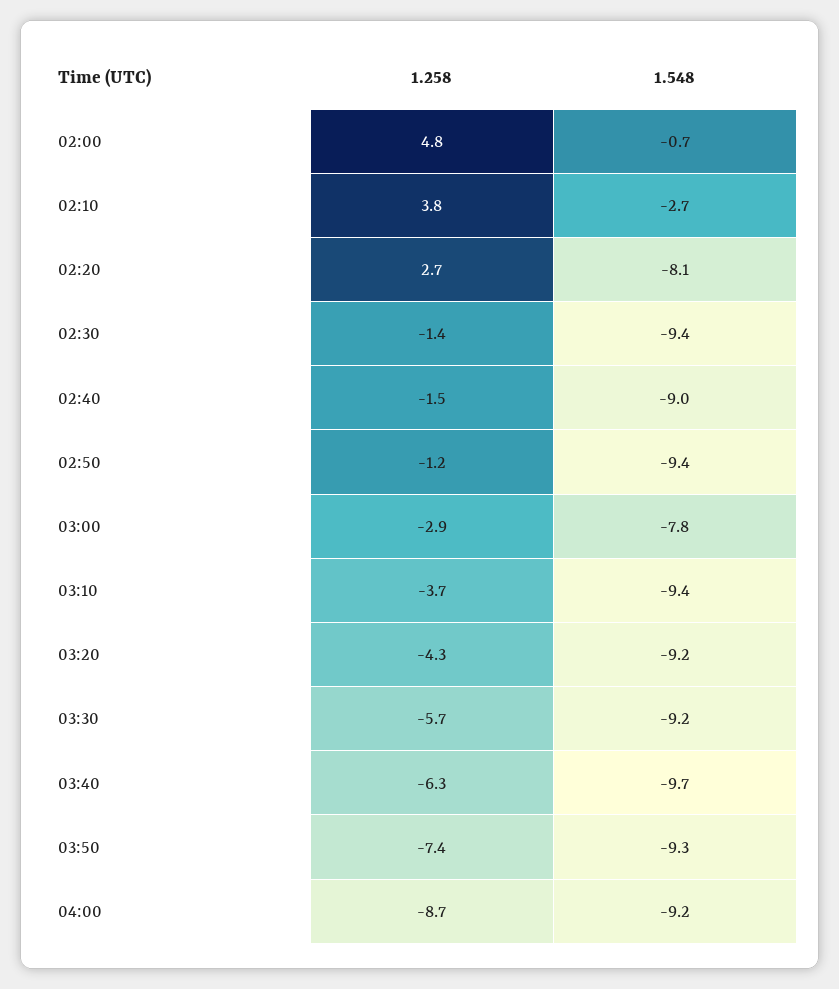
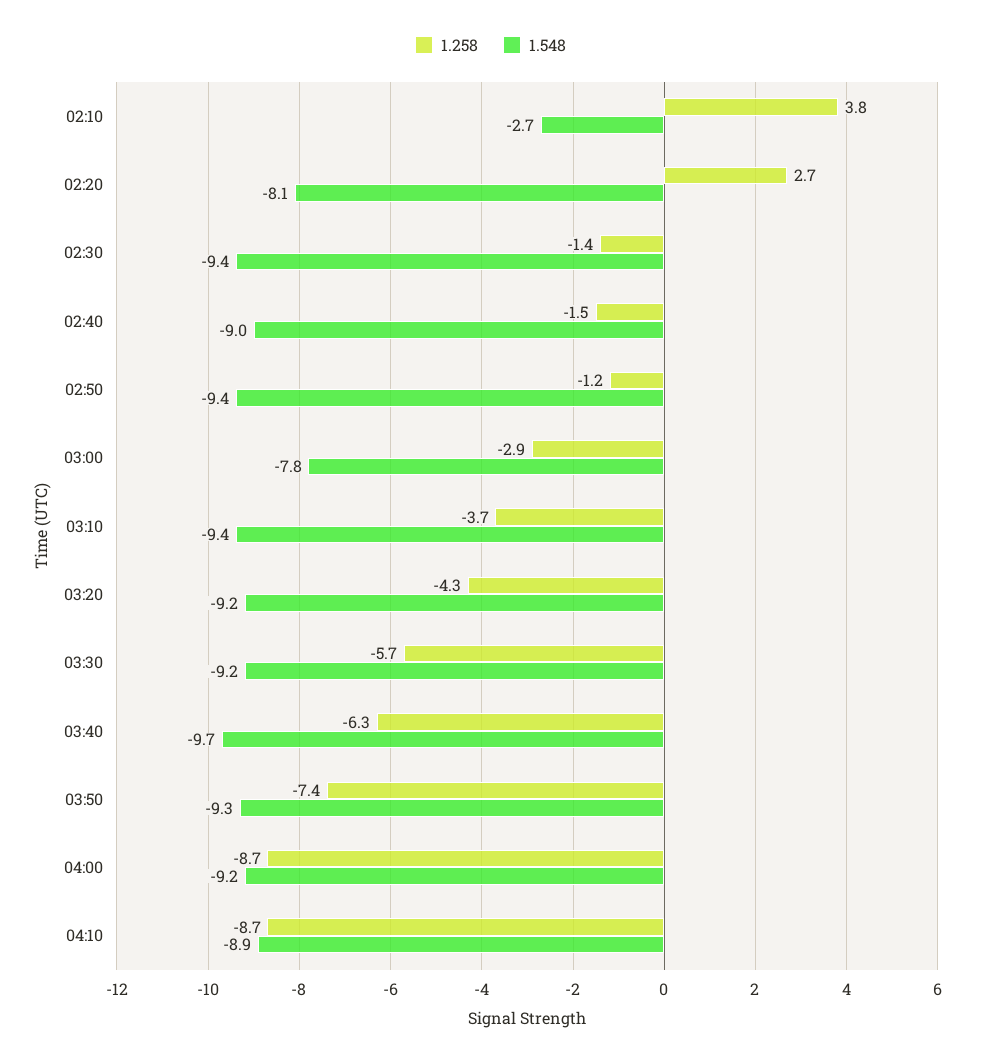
1.258, 02:00: 4.8 -> none
1.548, 02:00: -0.7 -> none
1.258, 04:10: none -> -8.7
1.548, 04:10: none -> -8.9

